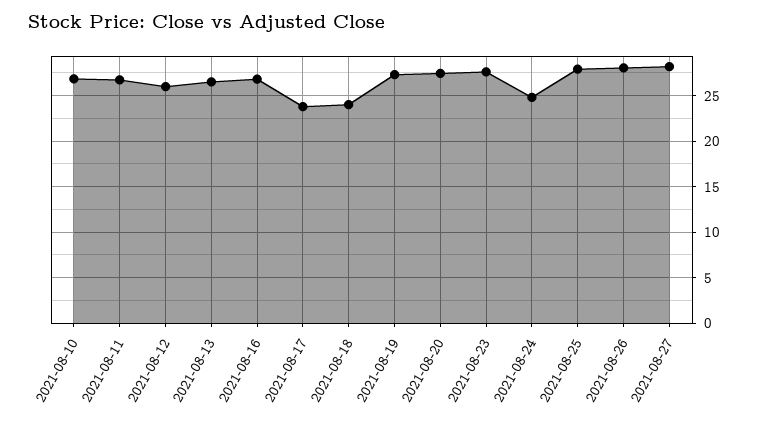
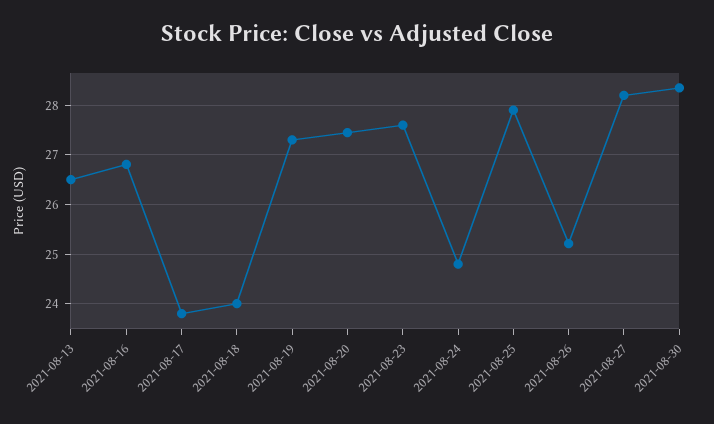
2021-08-10: 27 -> none
2021-08-11: 27 -> none
2021-08-12: 26 -> none
2021-08-26: 28 -> 25.2
2021-08-30: none -> 28.4

